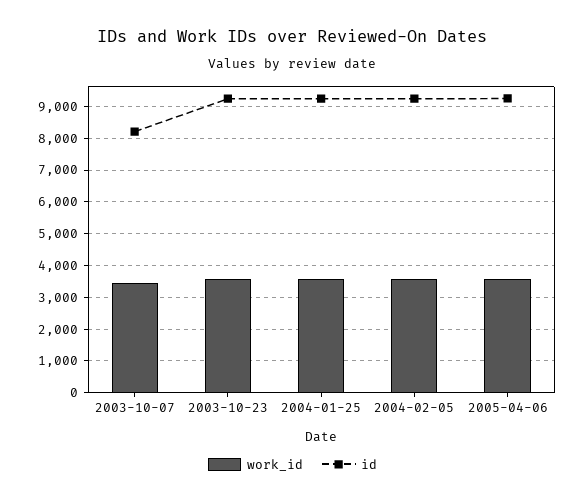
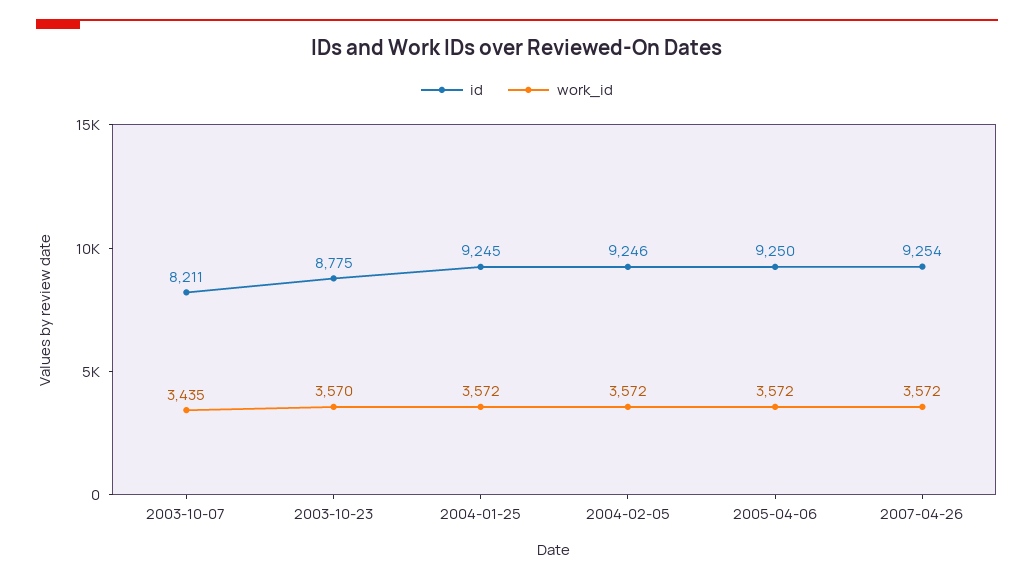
id, 2003-10-23: 9200 -> 8775
id, 2007-04-26: none -> 9254
work_id, 2007-04-26: none -> 3572

